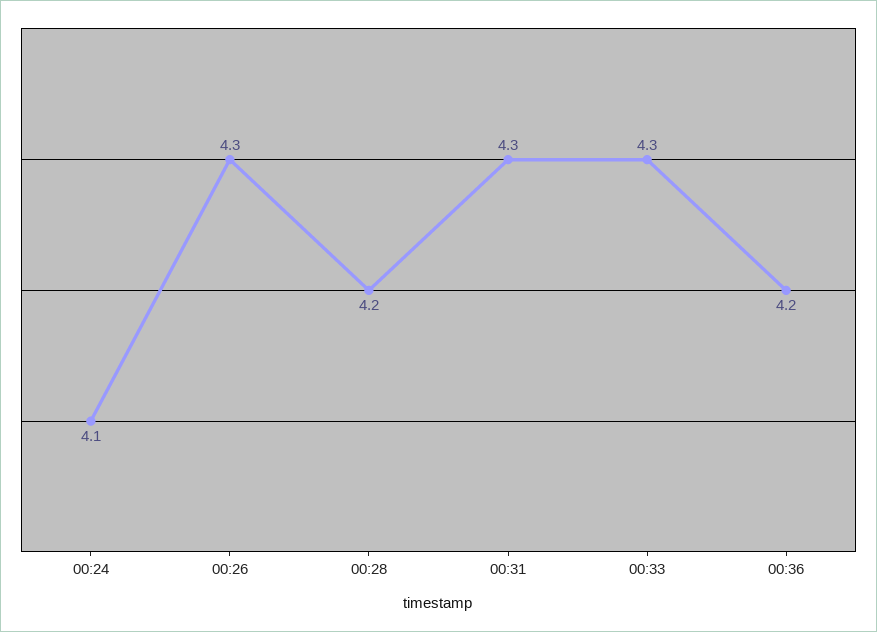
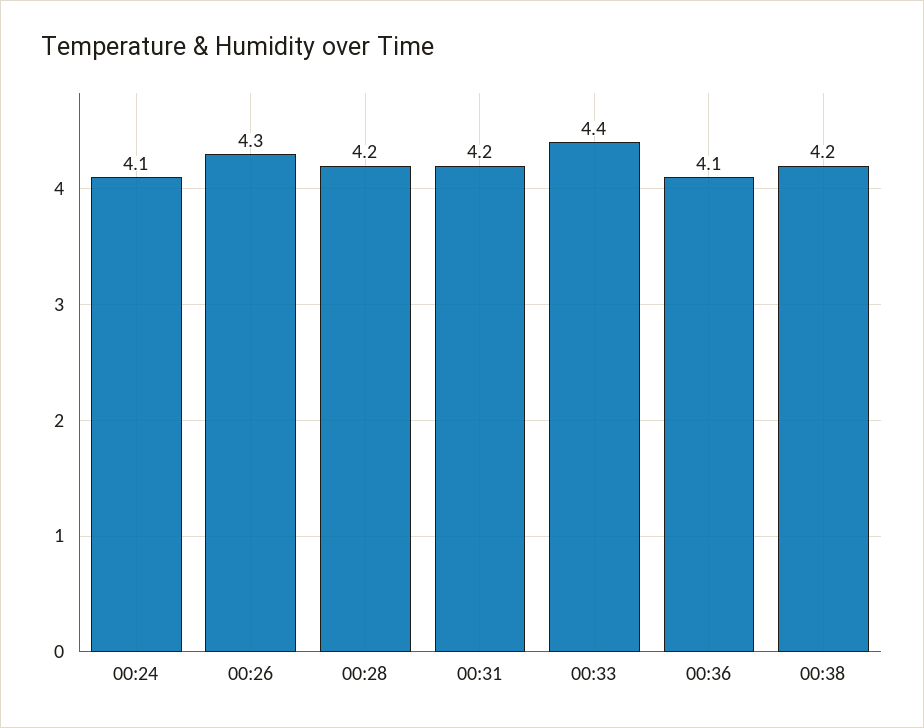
00:31: 4.3 -> 4.2
00:33: 4.3 -> 4.4
00:36: 4.2 -> 4.1
00:38: none -> 4.2

